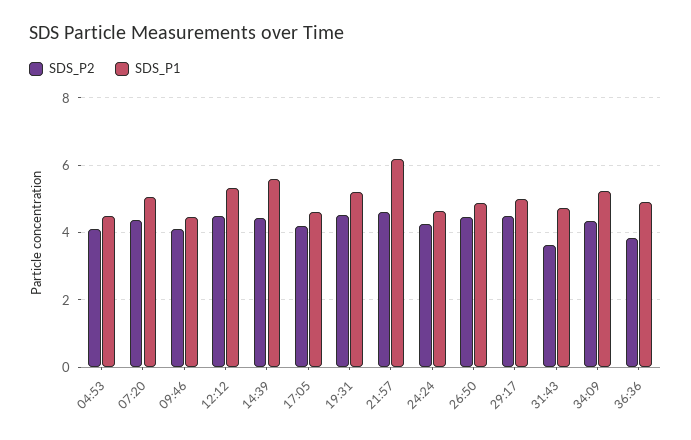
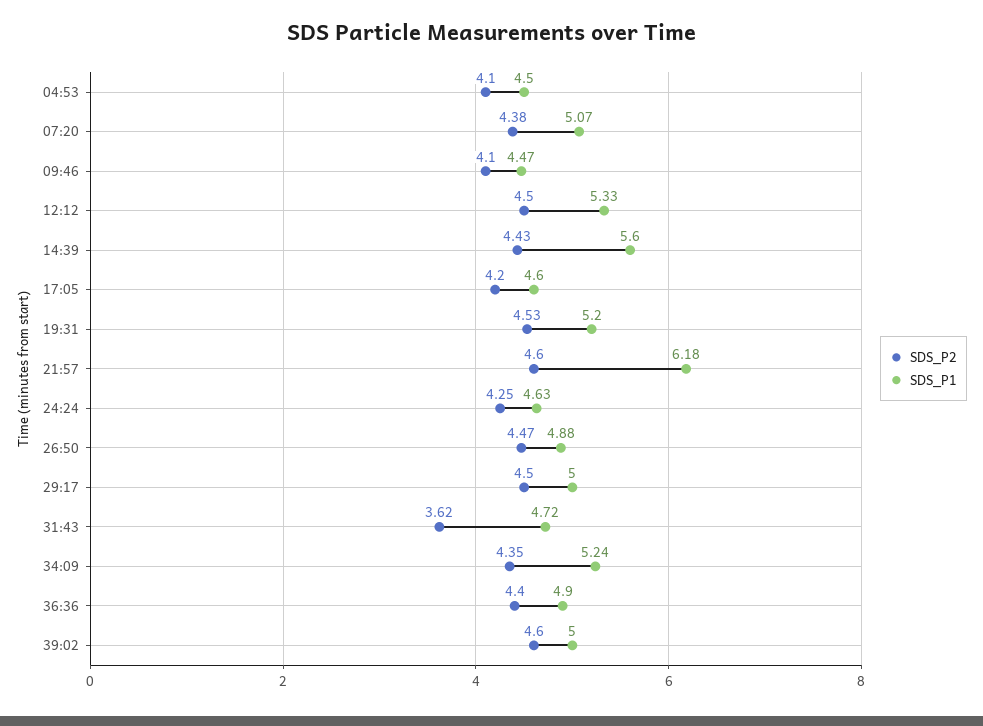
SDS_P2, 36:36: 3.8 -> 4.4
SDS_P2, 39:02: none -> 4.6
SDS_P1, 39:02: none -> 5

